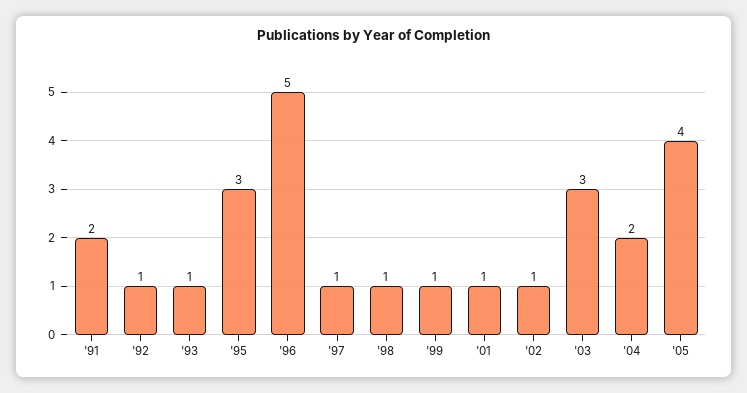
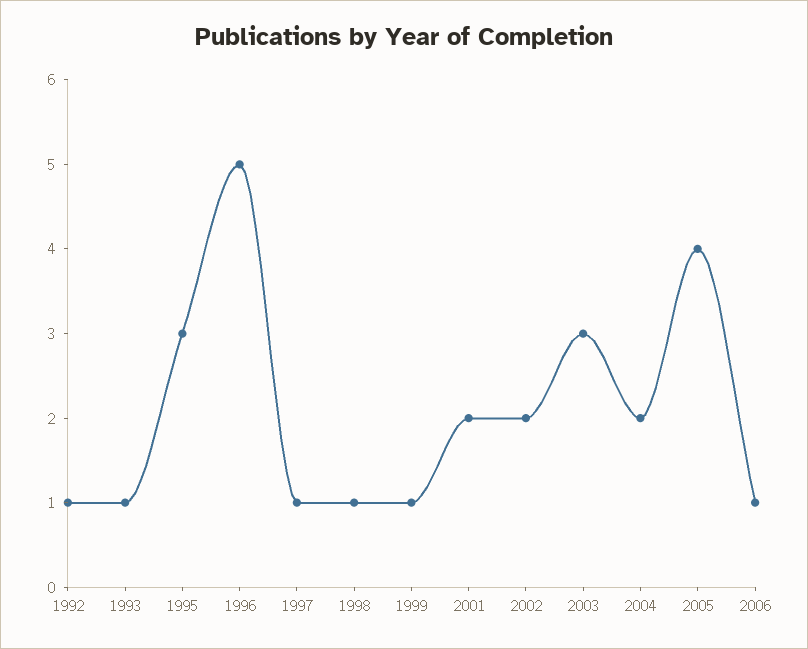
'91: 2 -> none
'01: 1 -> 2
'02: 1 -> 2
2006: none -> 1

